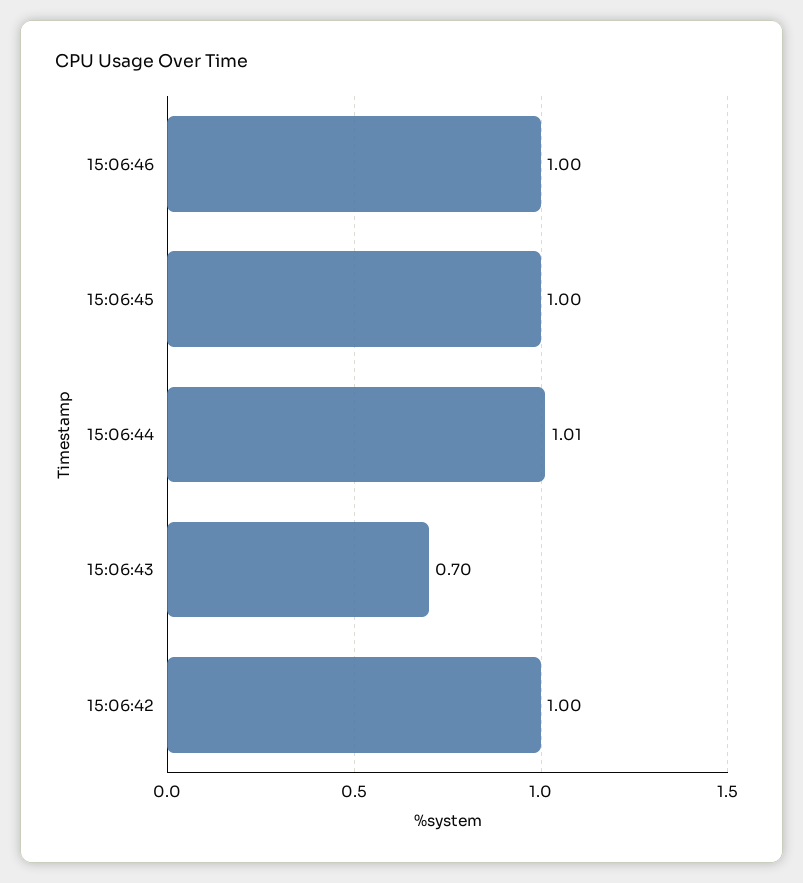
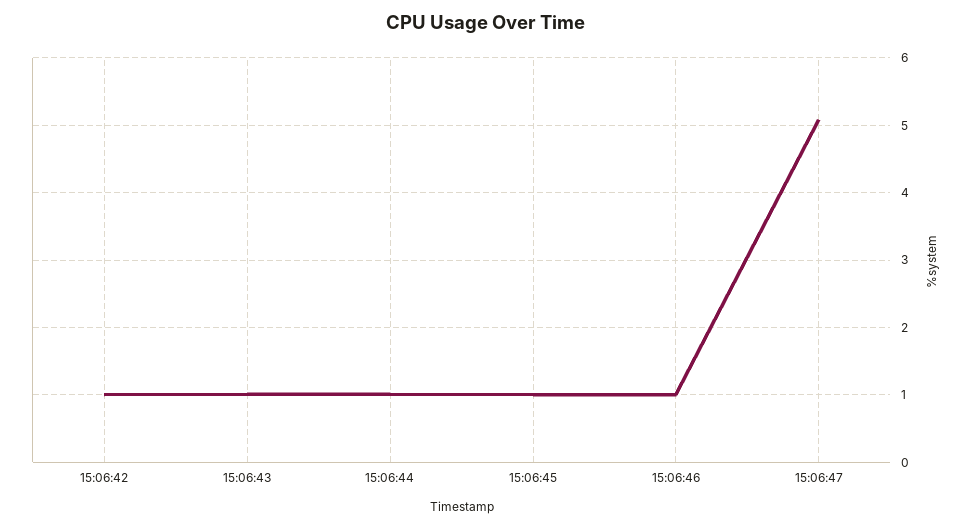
15:06:43: 0.7 -> 1
15:06:47: none -> 5.1

